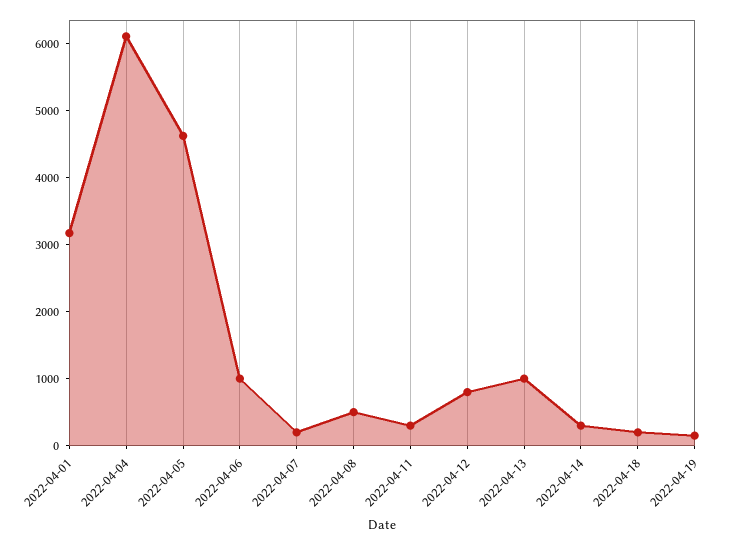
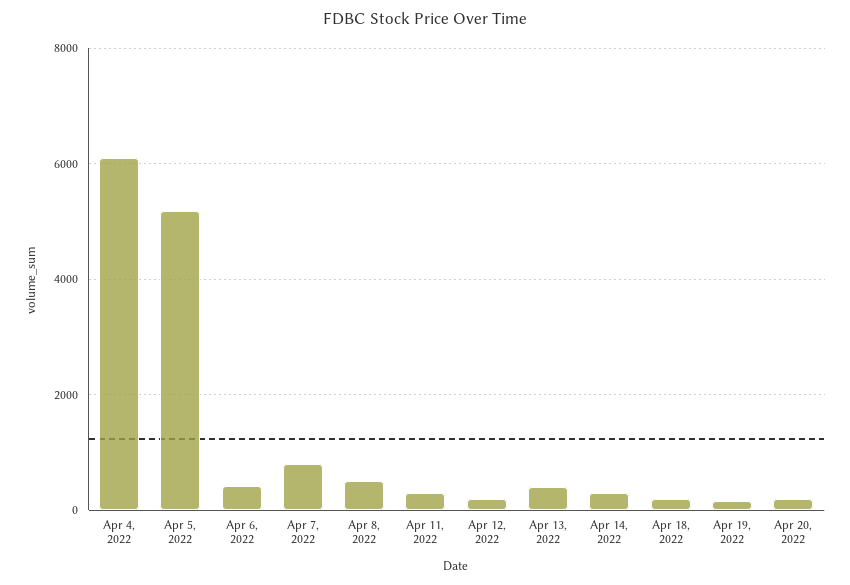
2022-04-01: 3200 -> none
2022-04-05: 4600 -> 5200
2022-04-06: 1000 -> 400
2022-04-07: 200 -> 800
2022-04-12: 800 -> 200
2022-04-13: 1000 -> 400
Apr 20, 2022: none -> 200

